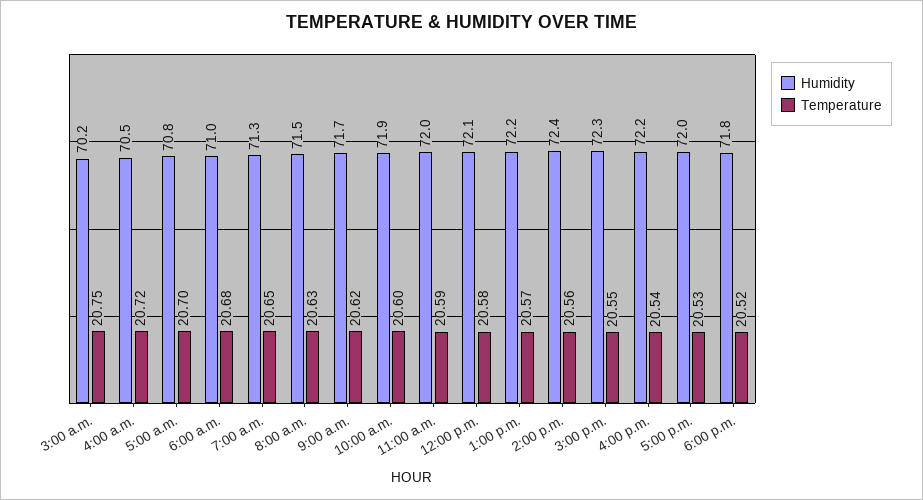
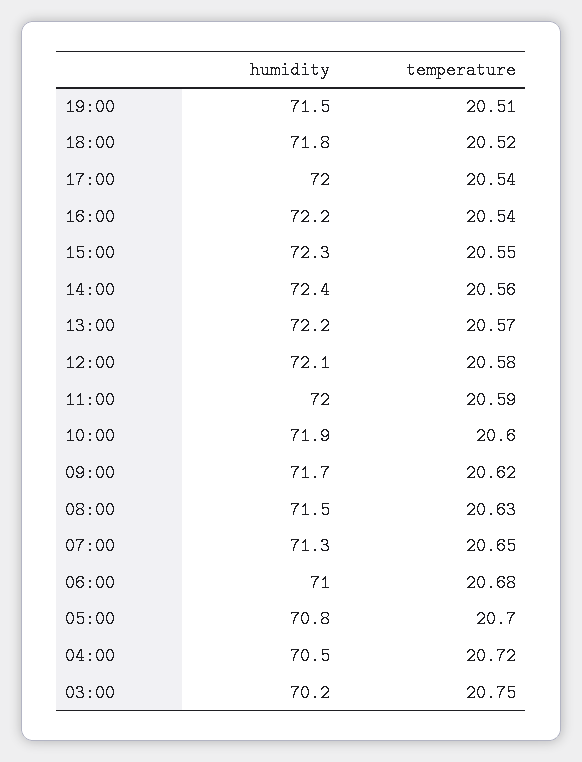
Temperature, 5:00 p.m.: 20.53 -> 20.54
Humidity, 19:00: none -> 71.5
Temperature, 19:00: none -> 20.51

